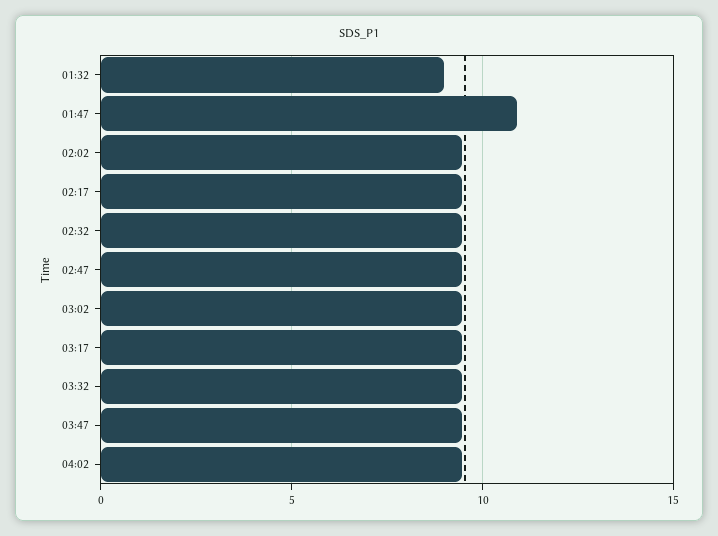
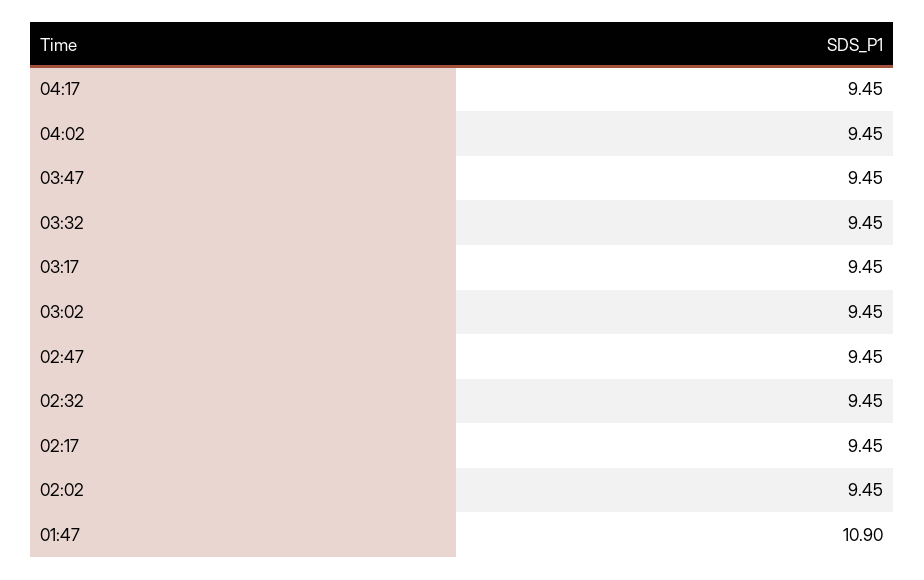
01:32: 9 -> none
04:17: none -> 9.45

